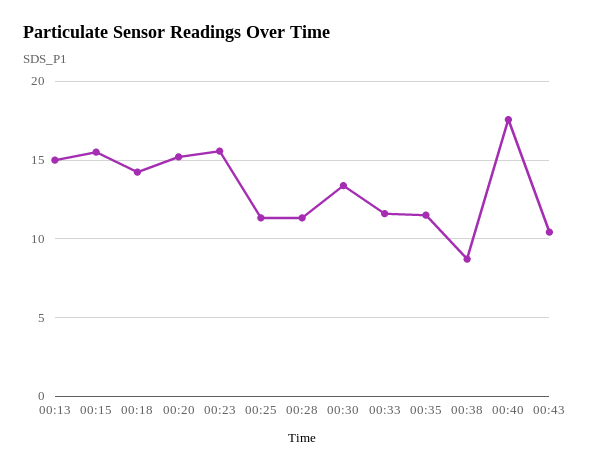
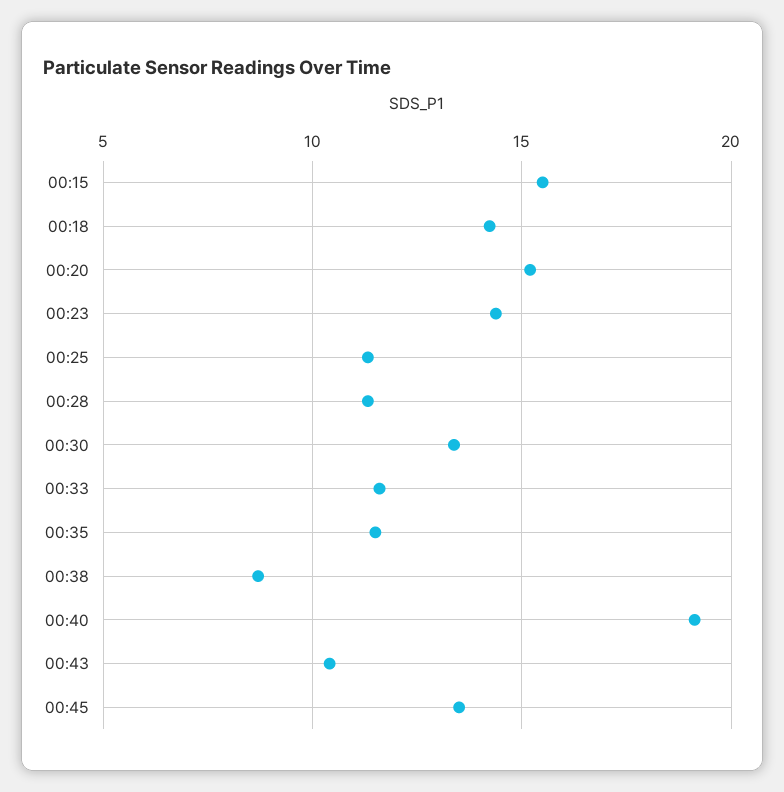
00:13: 15 -> none
00:23: 15.5 -> 14.5
00:40: 17.5 -> 19
00:45: none -> 13.5

